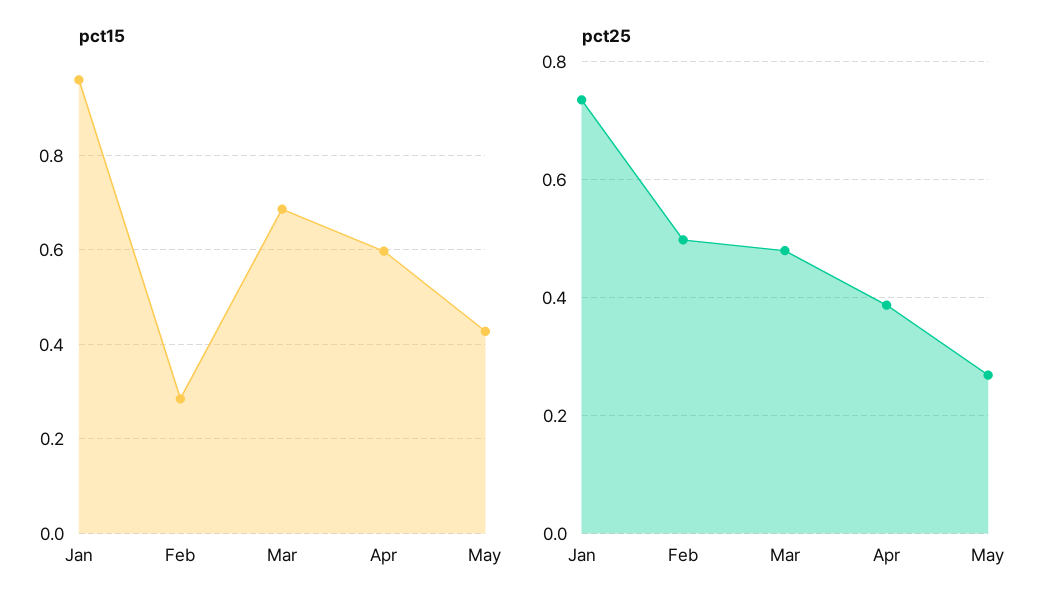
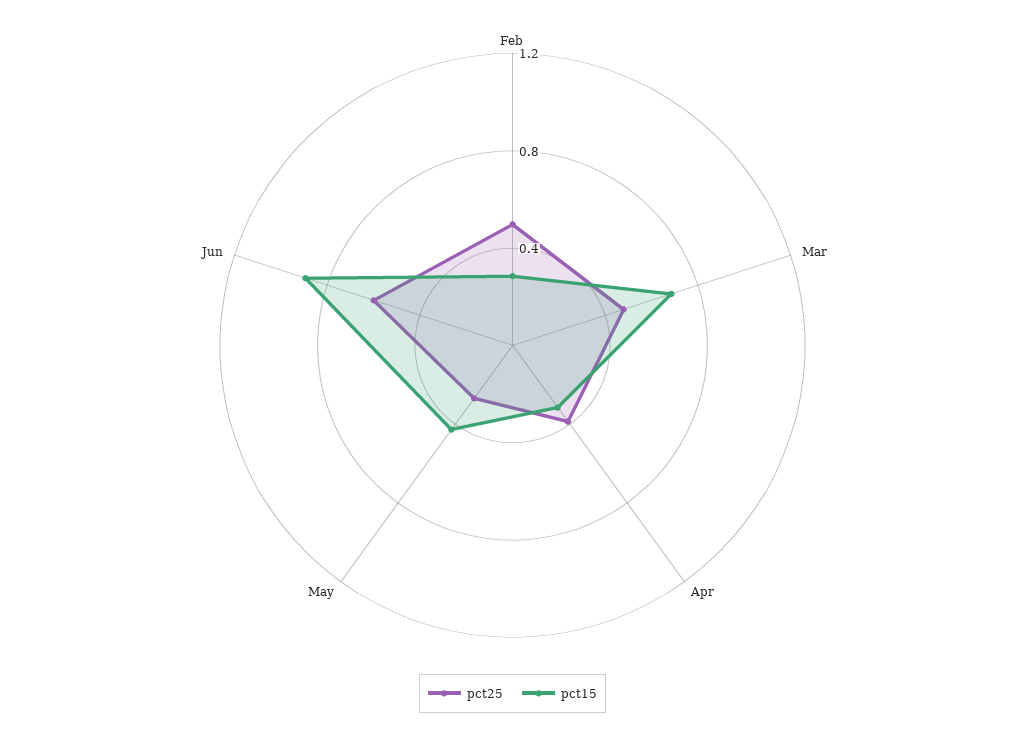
pct15, Jan: 0.96 -> none
pct15, Apr: 0.6 -> 0.3
pct25, Jan: 0.74 -> none
pct25, Jun: none -> 0.6
pct15, Jun: none -> 0.9

